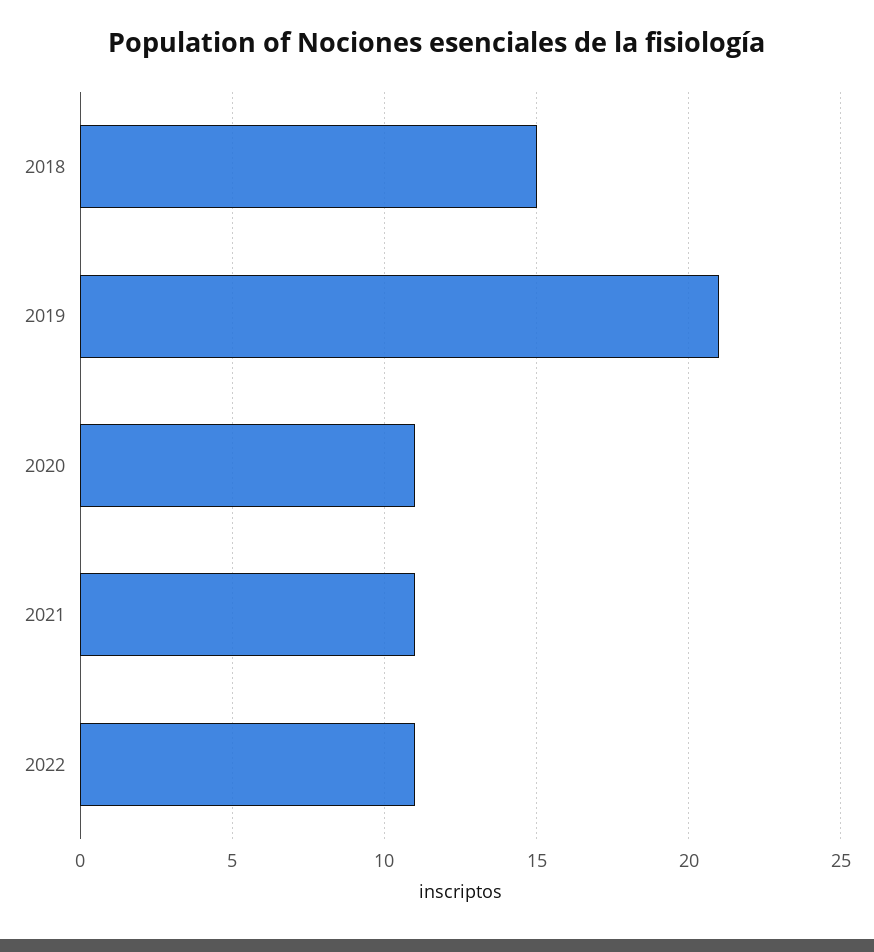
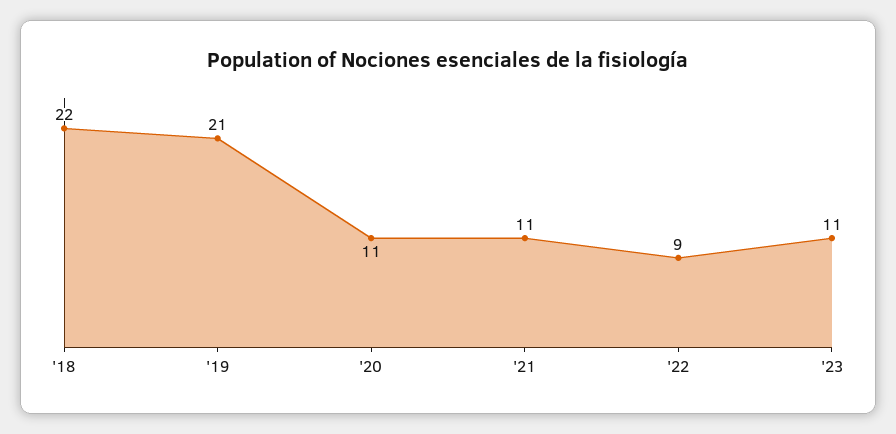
2018: 15 -> 22
2022: 11 -> 9
'23: none -> 11

